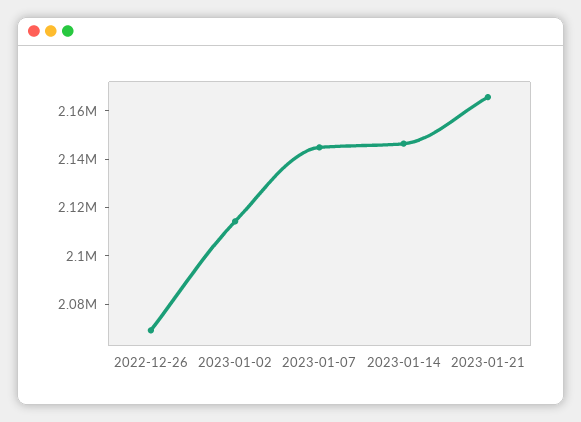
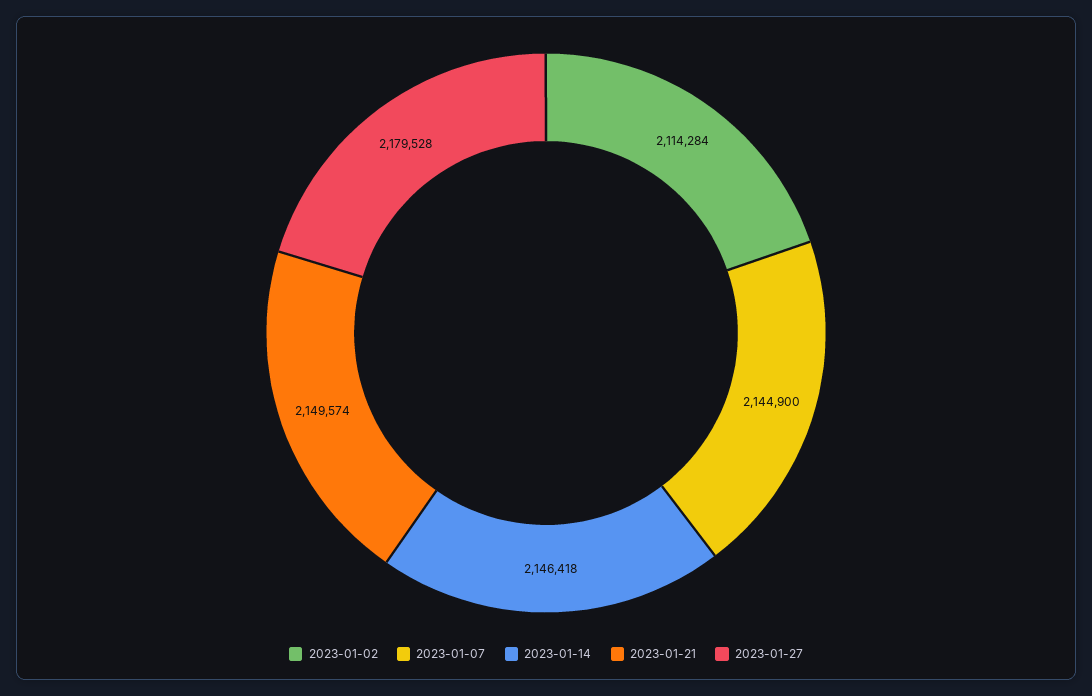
2022-12-26: 2070000 -> none
2023-01-21: 2165000 -> 2149574
2023-01-27: none -> 2179528

